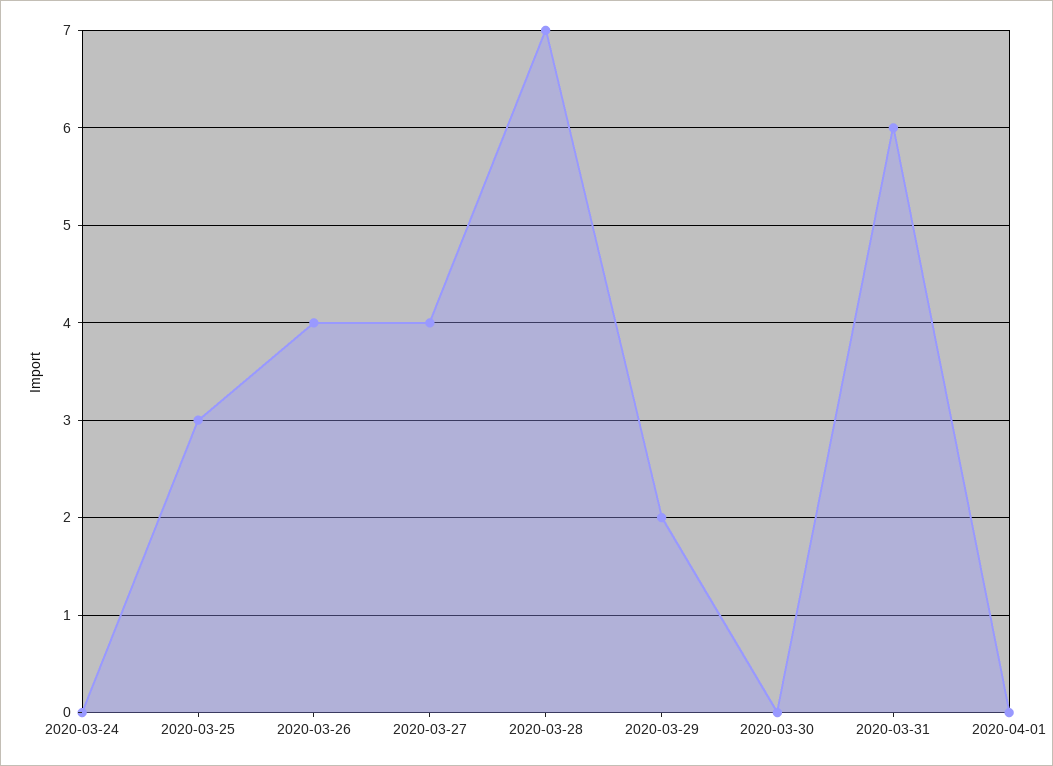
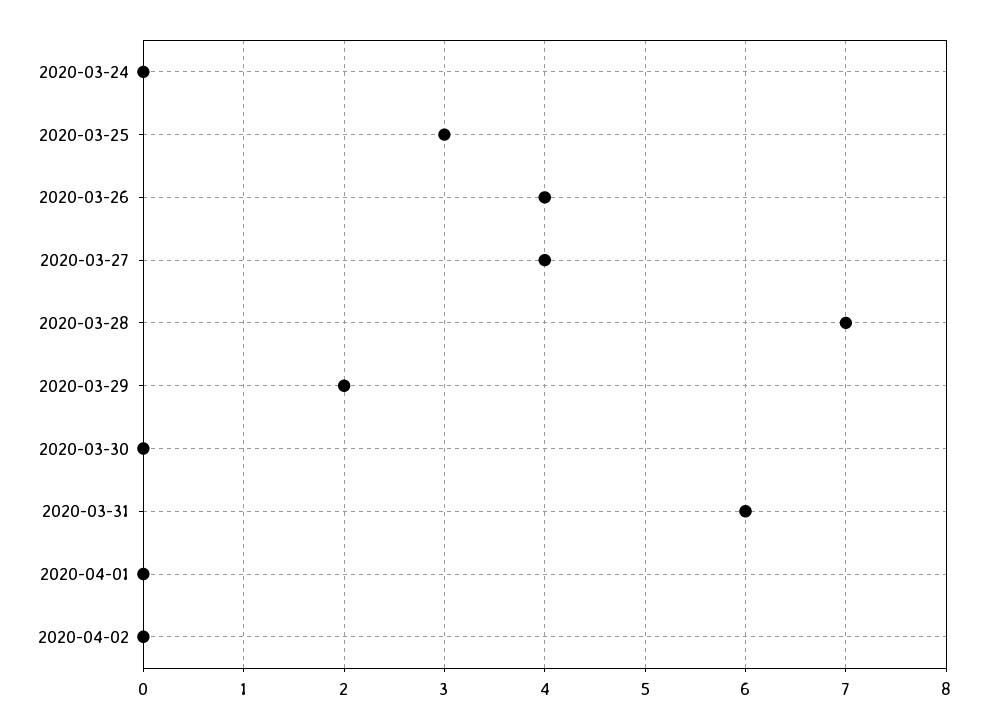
2020-04-02: none -> 0

